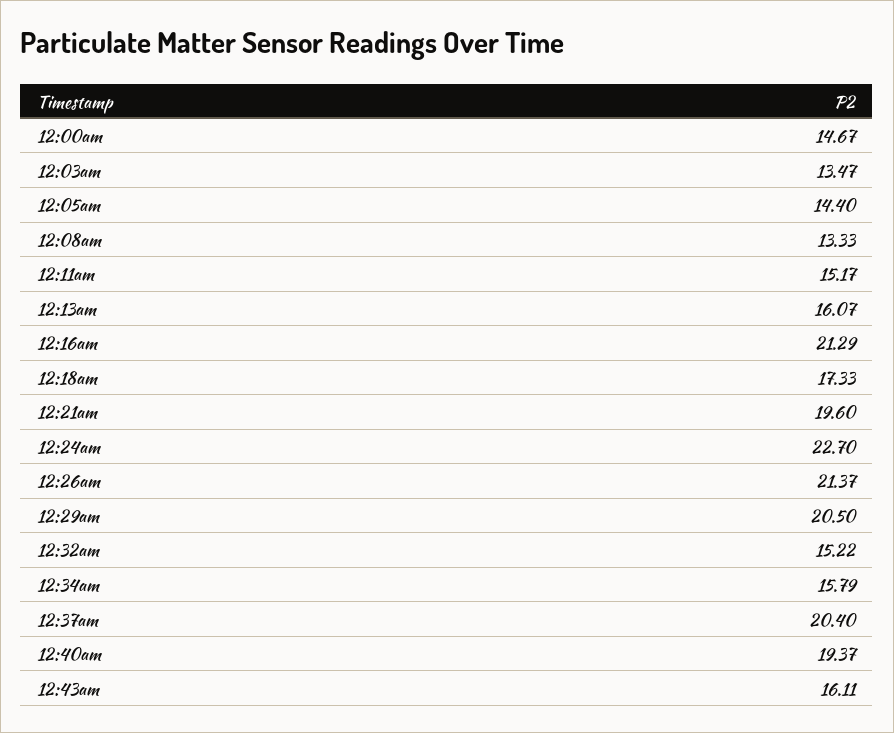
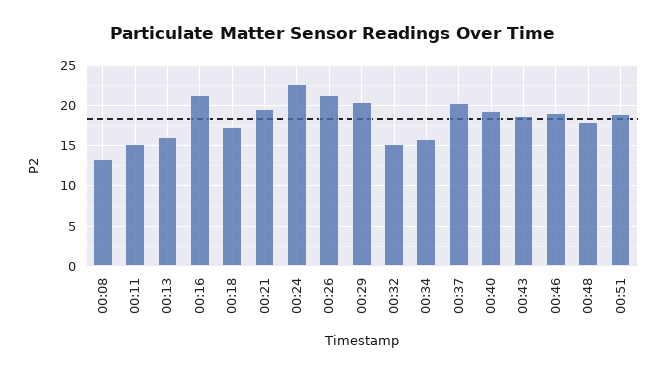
12:00am: 14.67 -> none
12:03am: 13.47 -> none
12:05am: 14.4 -> none
12:43am: 16.11 -> 19
00:46: none -> 19
00:48: none -> 18
00:51: none -> 19

